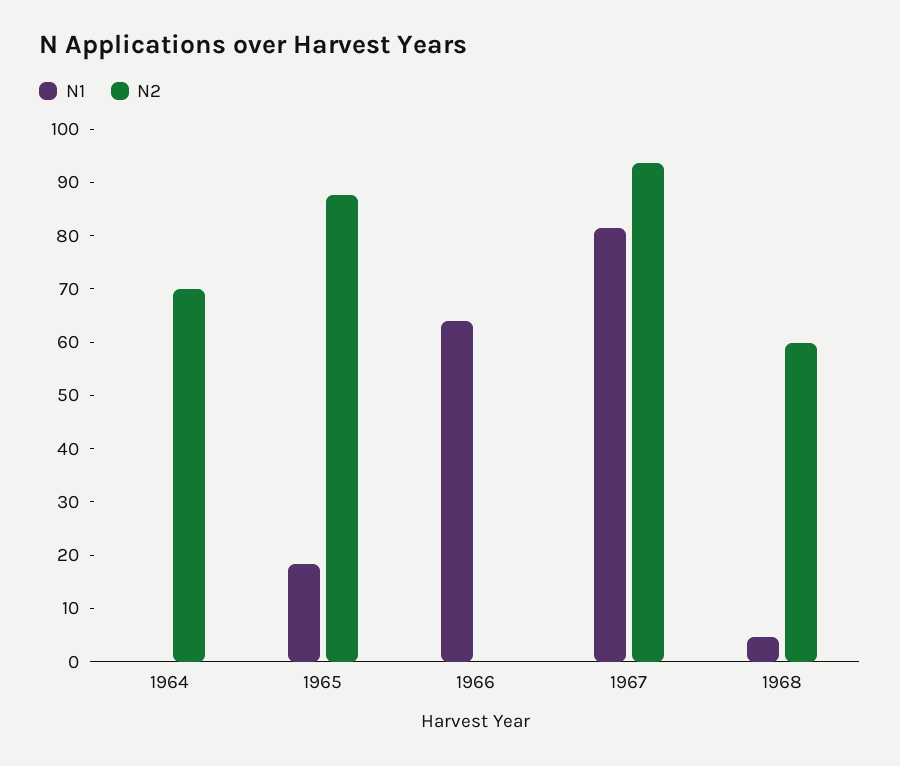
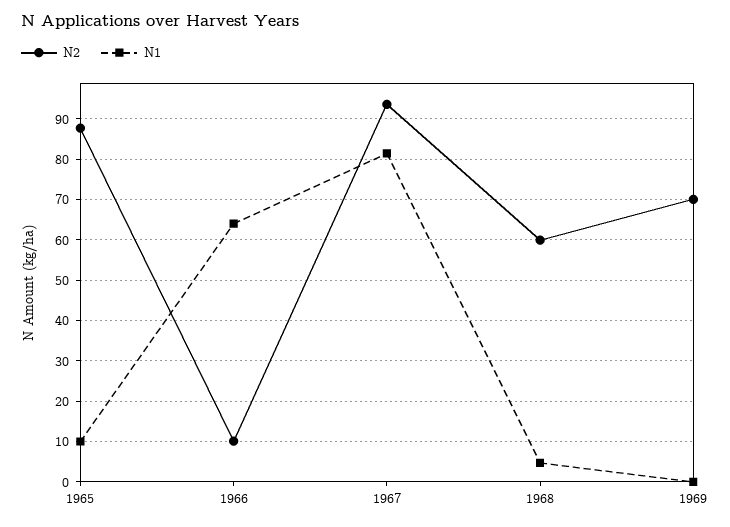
N1, 1964: 0 -> none
N2, 1964: 70 -> none
N1, 1965: 18 -> 10
N2, 1966: 0 -> 10
N2, 1969: none -> 70
N1, 1969: none -> 0

